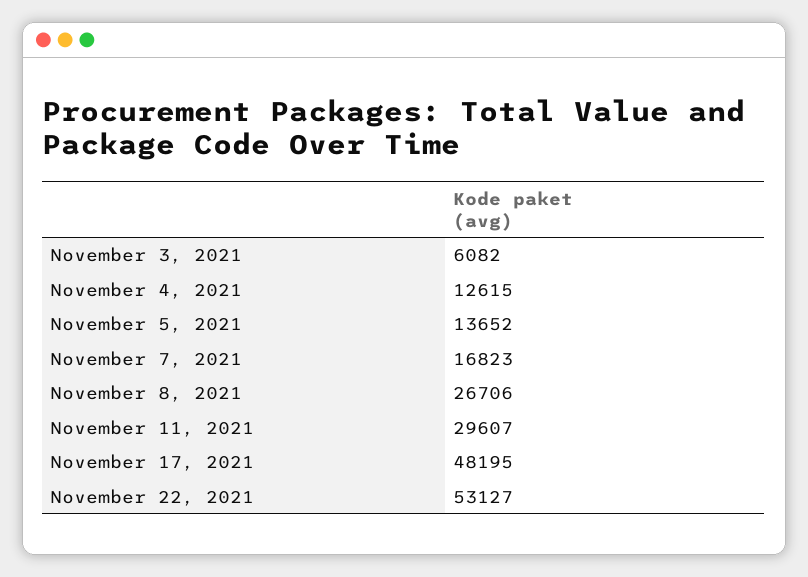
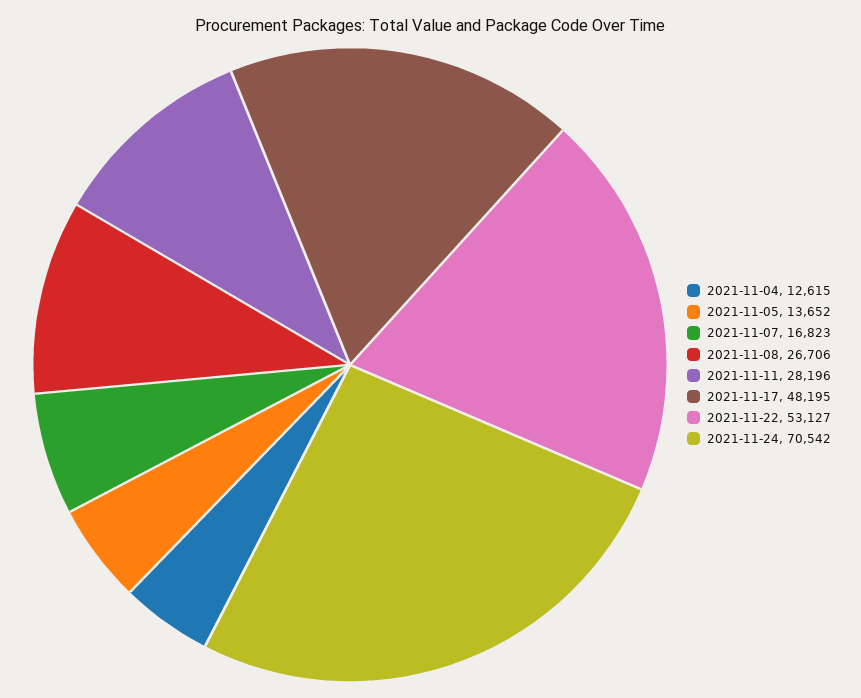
November 3, 2021: 6082 -> none
November 11, 2021: 29607 -> 28196
2021-11-24: none -> 70542

